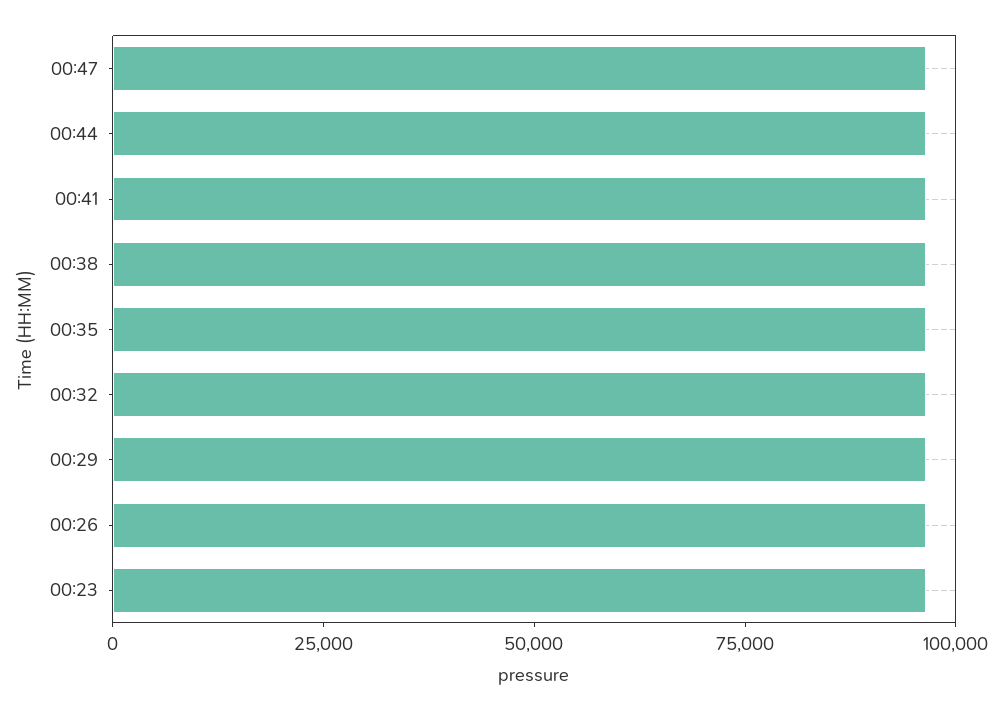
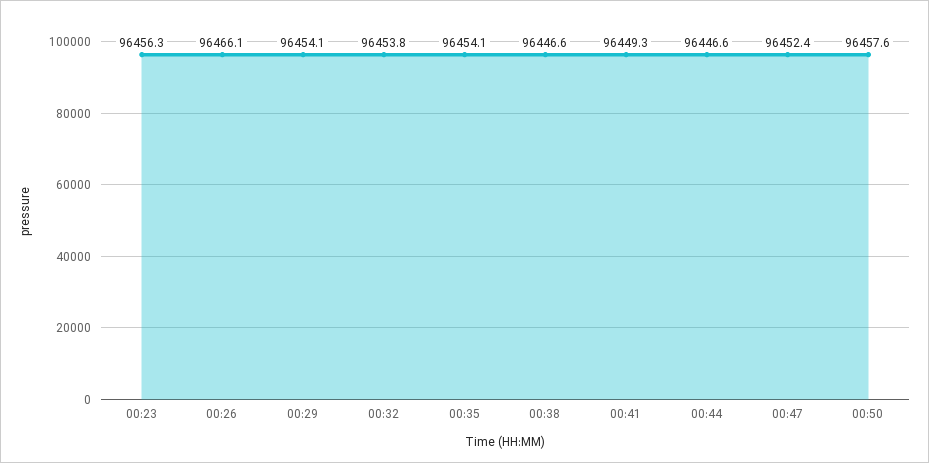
00:50: none -> 96457.6

